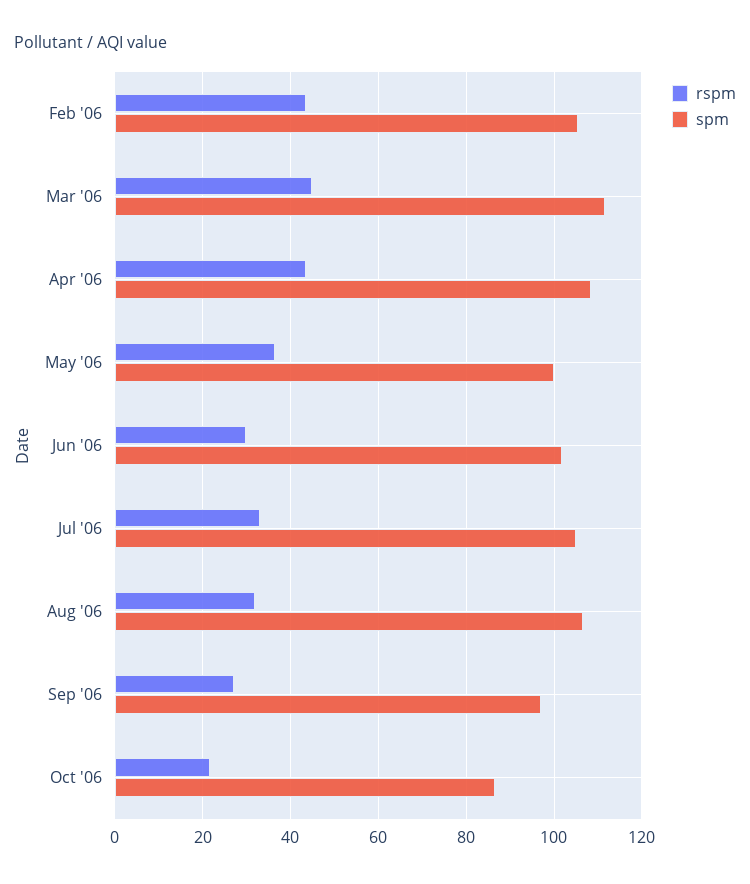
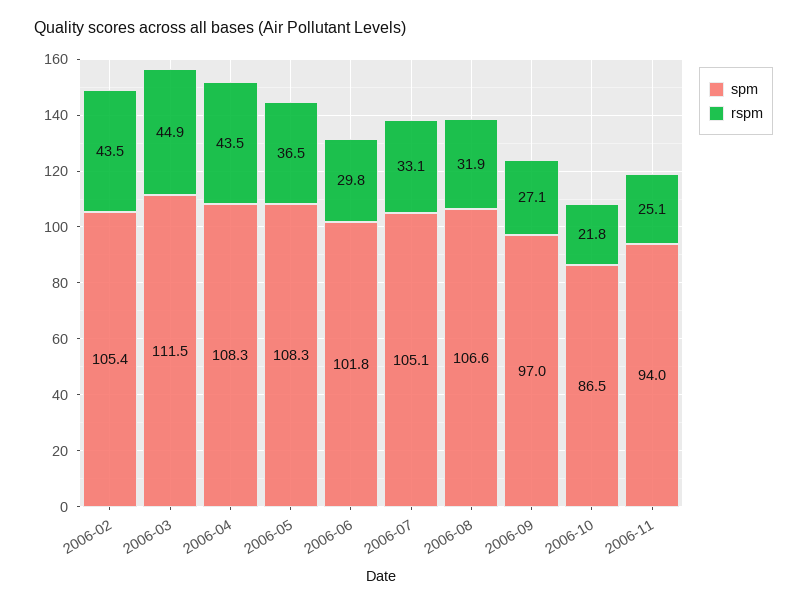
spm, May '06: 100 -> 108.3
spm, 2006-11: none -> 94
rspm, 2006-11: none -> 25.1

